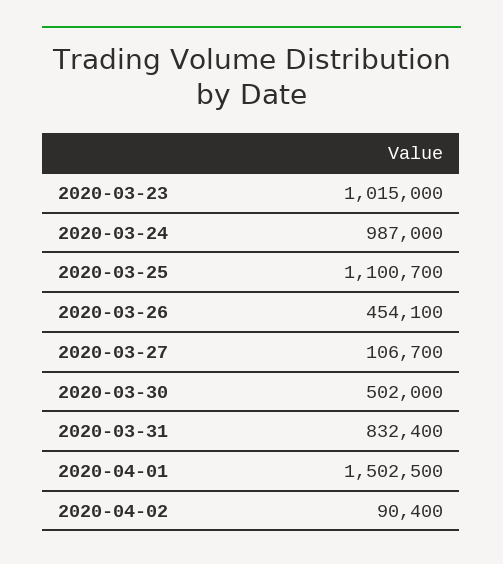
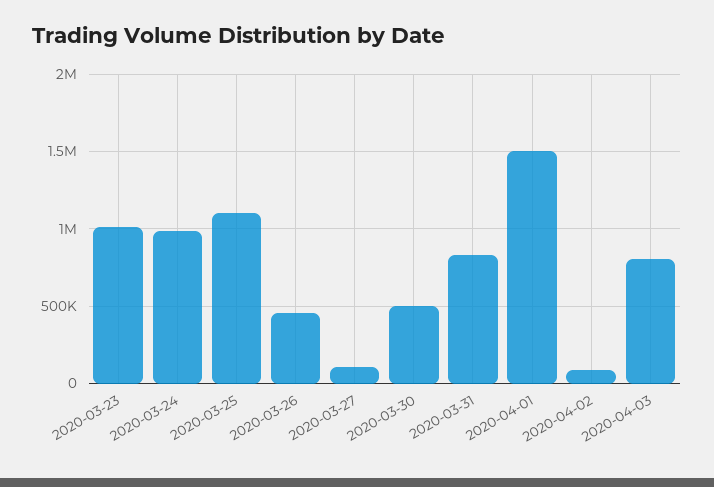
2020-04-03: none -> 800000

